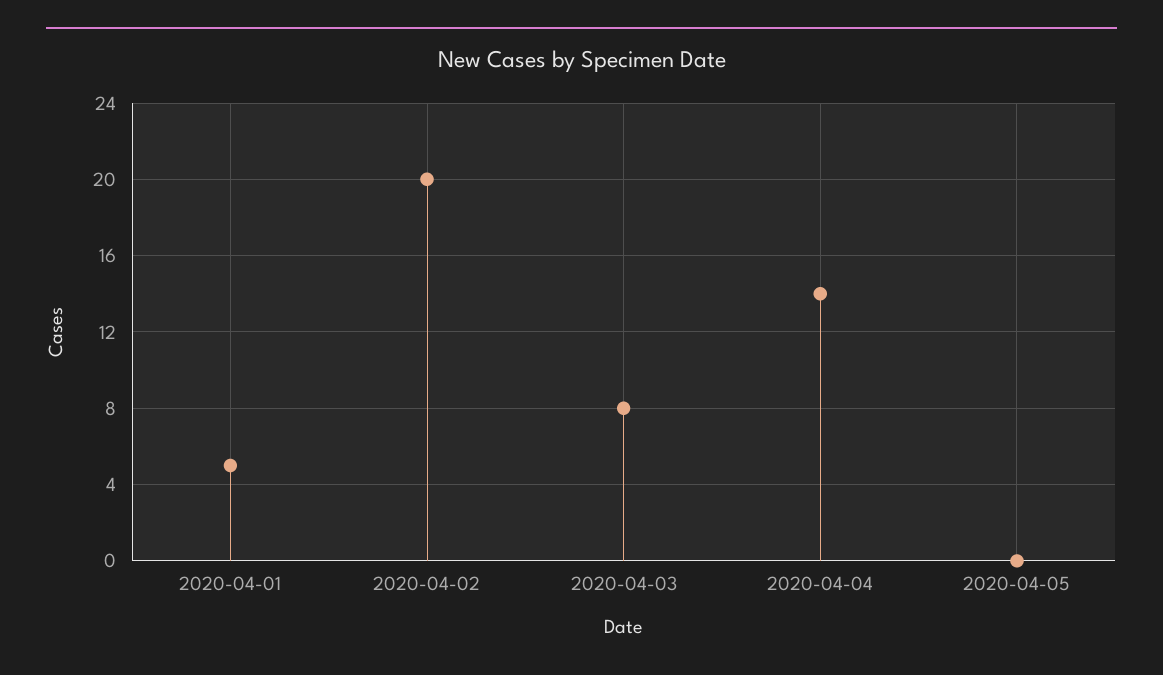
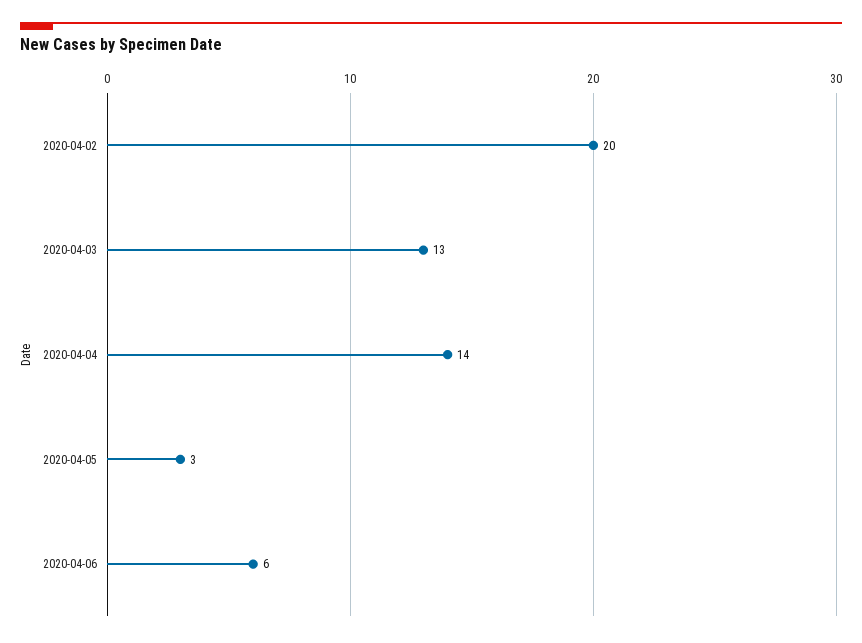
2020-04-01: 5 -> none
2020-04-03: 8 -> 13
2020-04-05: 0 -> 3
2020-04-06: none -> 6

